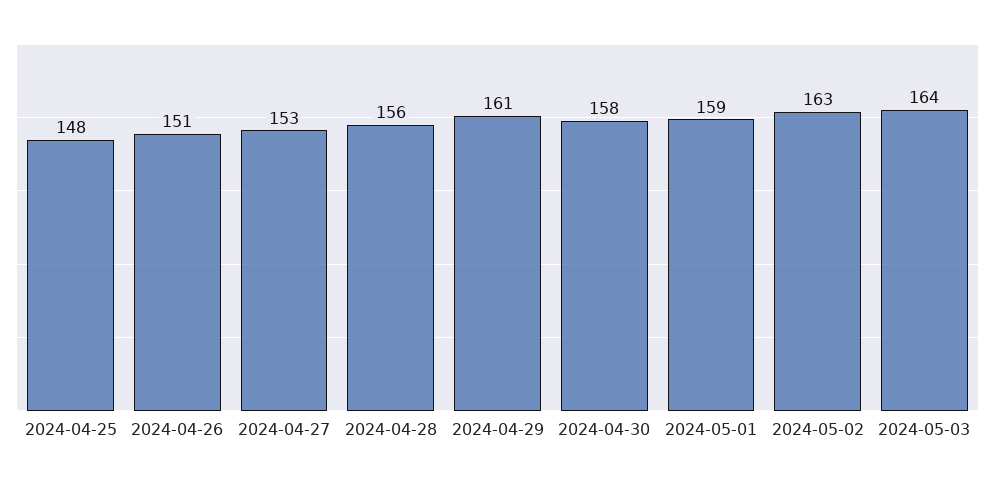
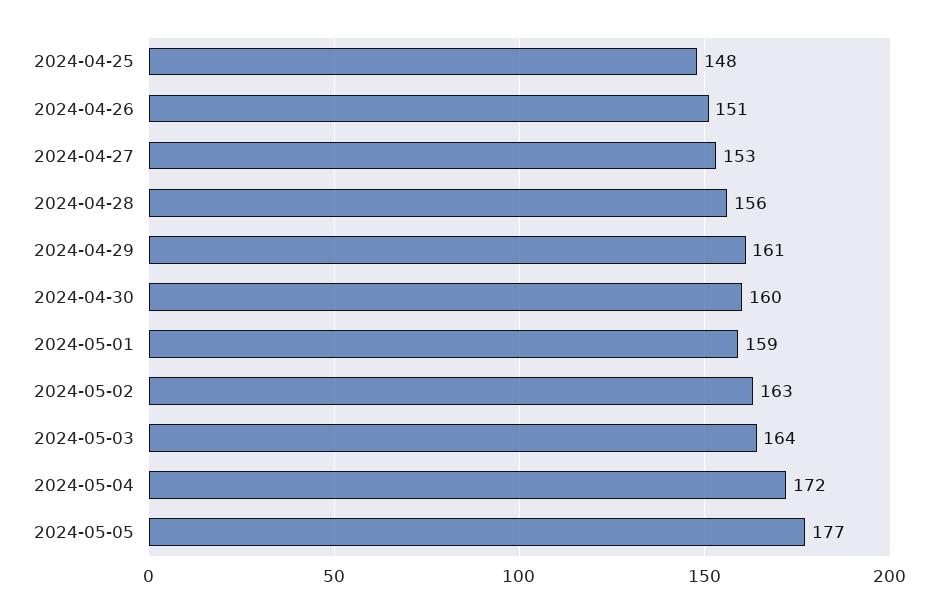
2024-04-30: 158 -> 160
2024-05-04: none -> 172
2024-05-05: none -> 177

